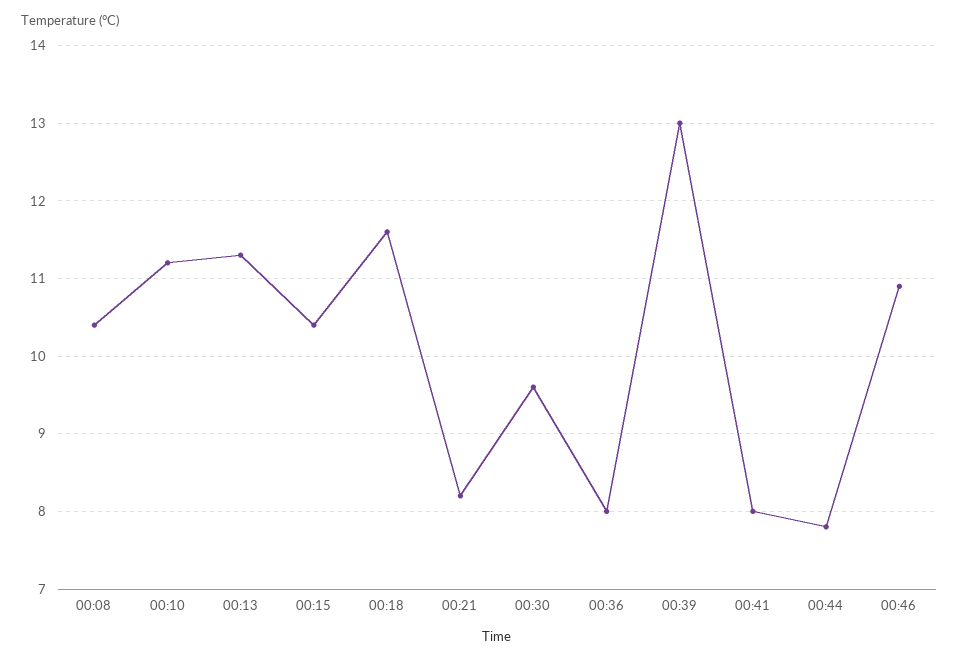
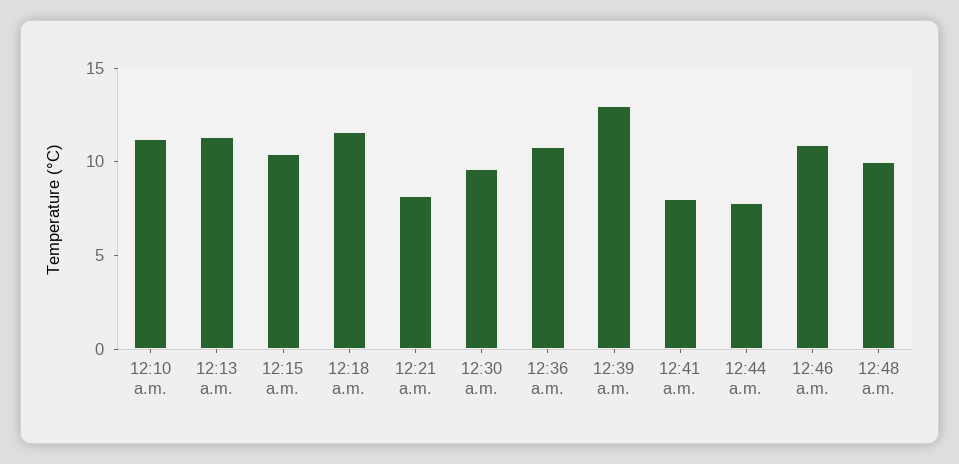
00:08: 10.4 -> none
00:36: 8 -> 11
12:48 a.m.: none -> 10

